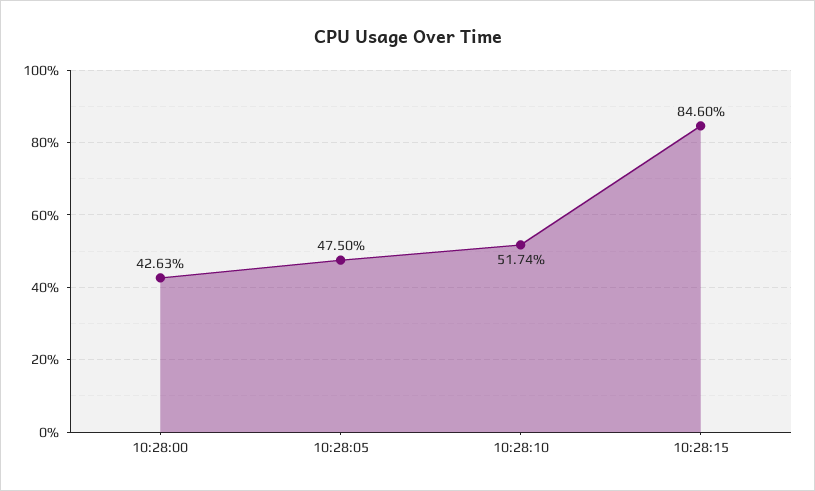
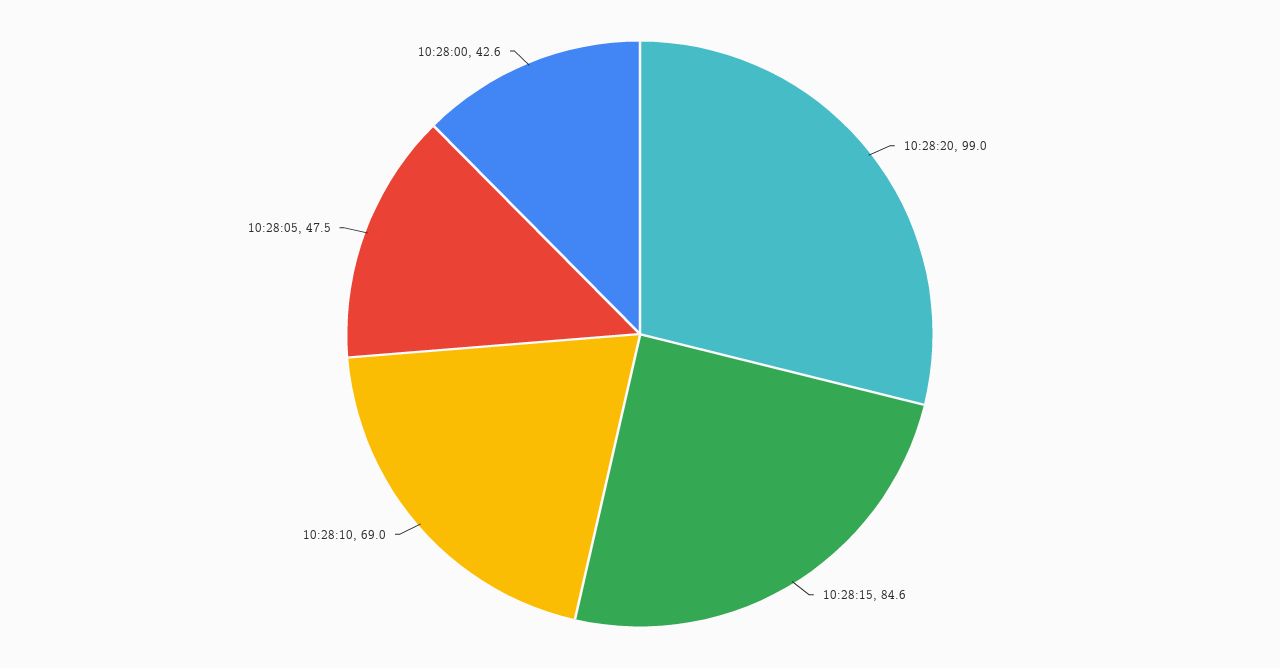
10:28:10: 51.74 -> 69
10:28:20: none -> 99

